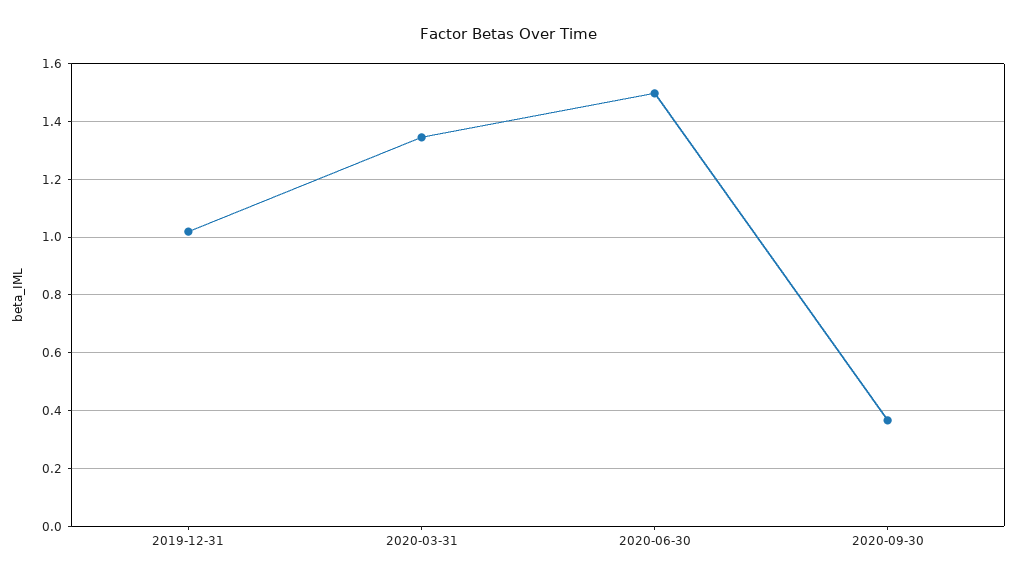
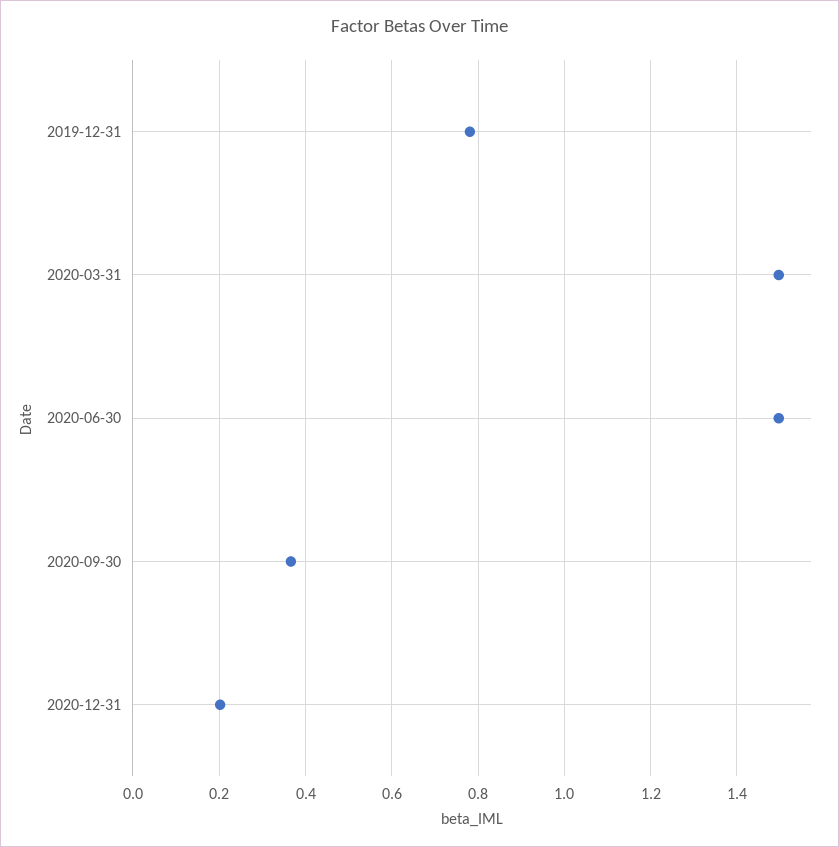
2019-12-31: 1.025 -> 0.78
2020-03-31: 1.35 -> 1.5
2020-12-31: none -> 0.2

